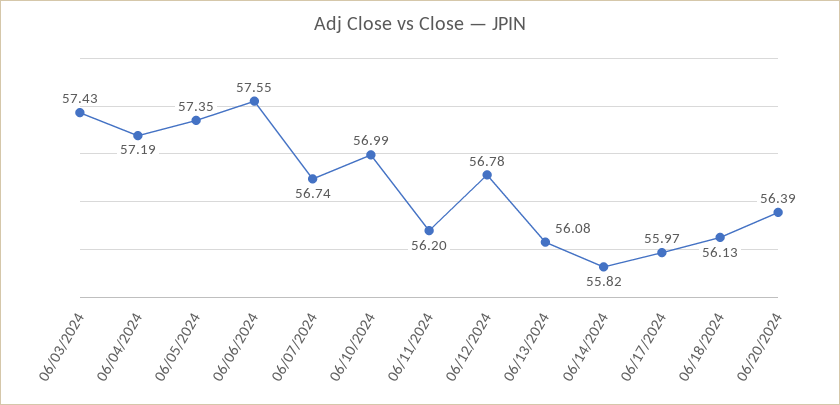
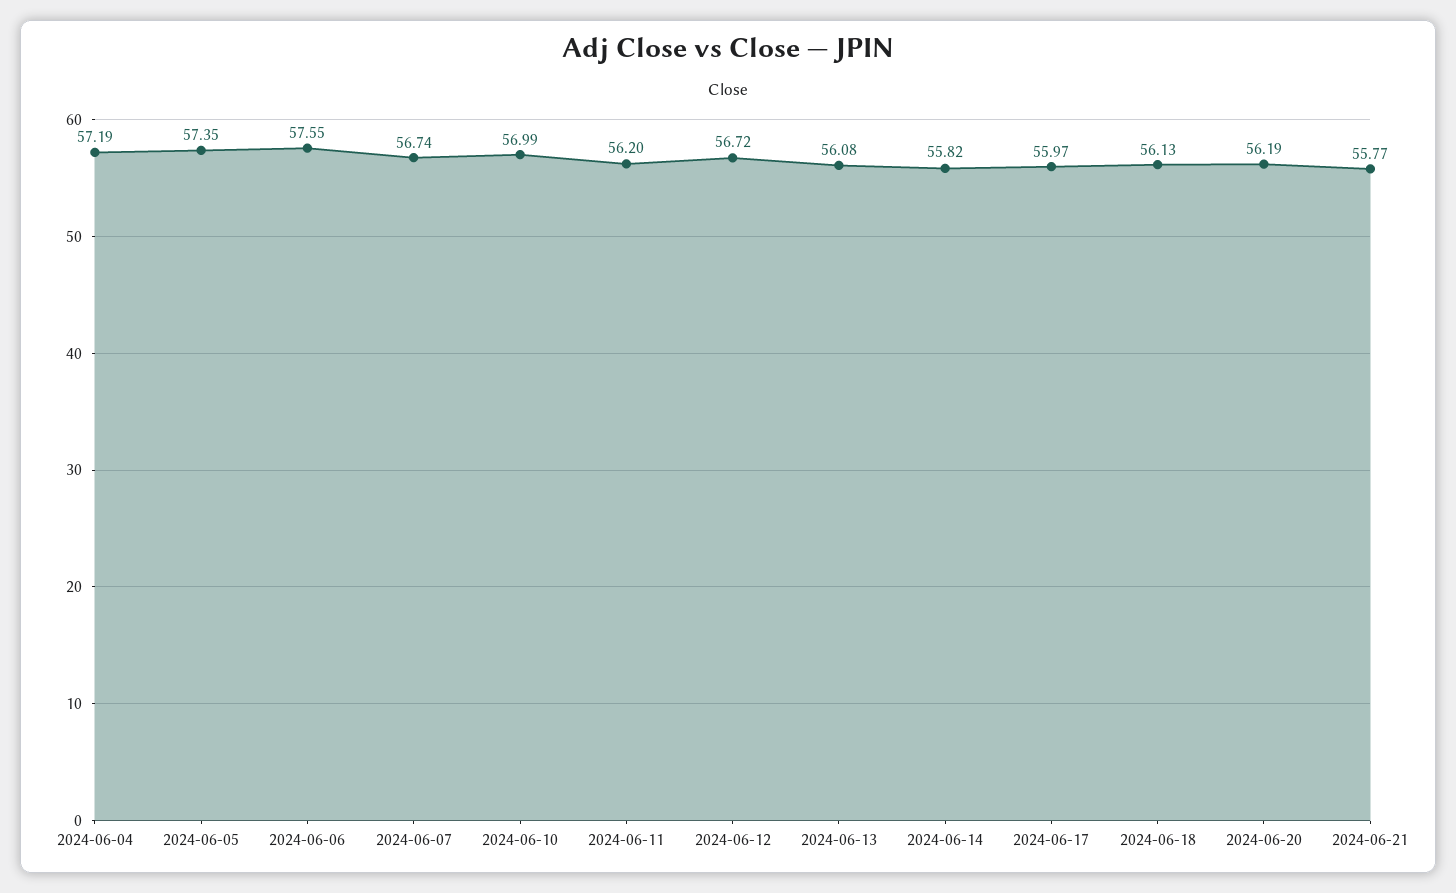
06/03/2024: 57.43 -> none
06/12/2024: 56.78 -> 56.72
06/20/2024: 56.39 -> 56.19
2024-06-21: none -> 55.77

